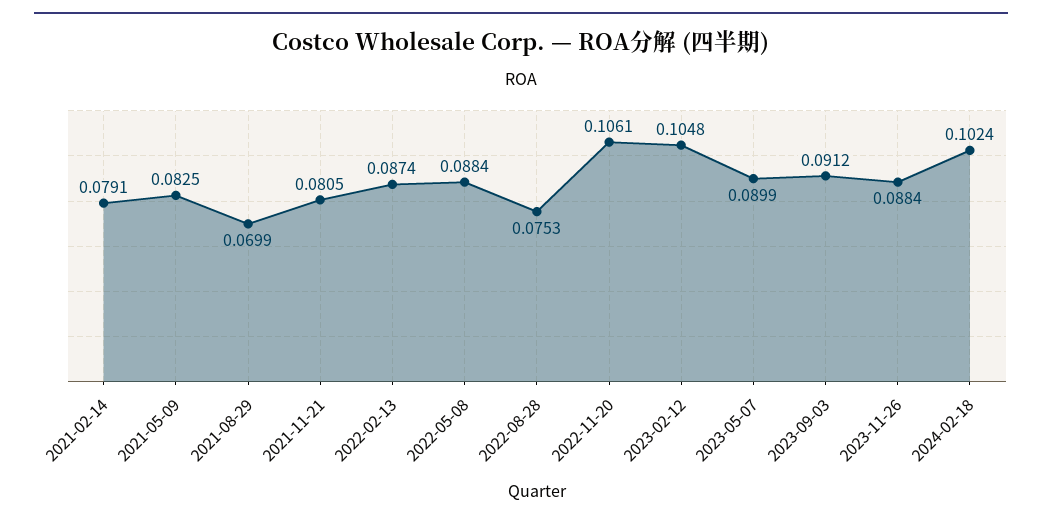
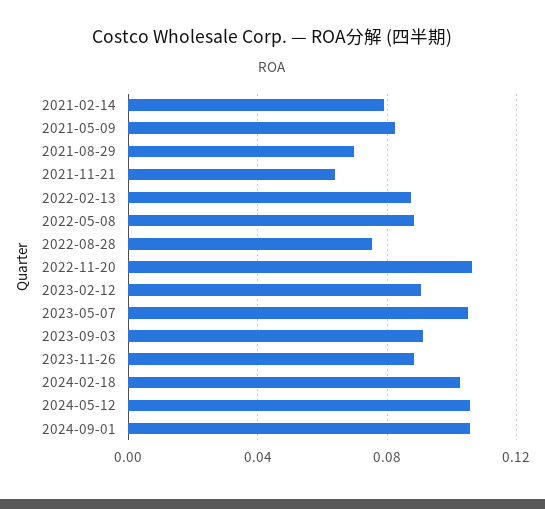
2021-11-21: 0.0805 -> 0.065
2023-02-12: 0.1048 -> 0.09
2023-05-07: 0.0899 -> 0.105
2024-05-12: none -> 0.105
2024-09-01: none -> 0.105

